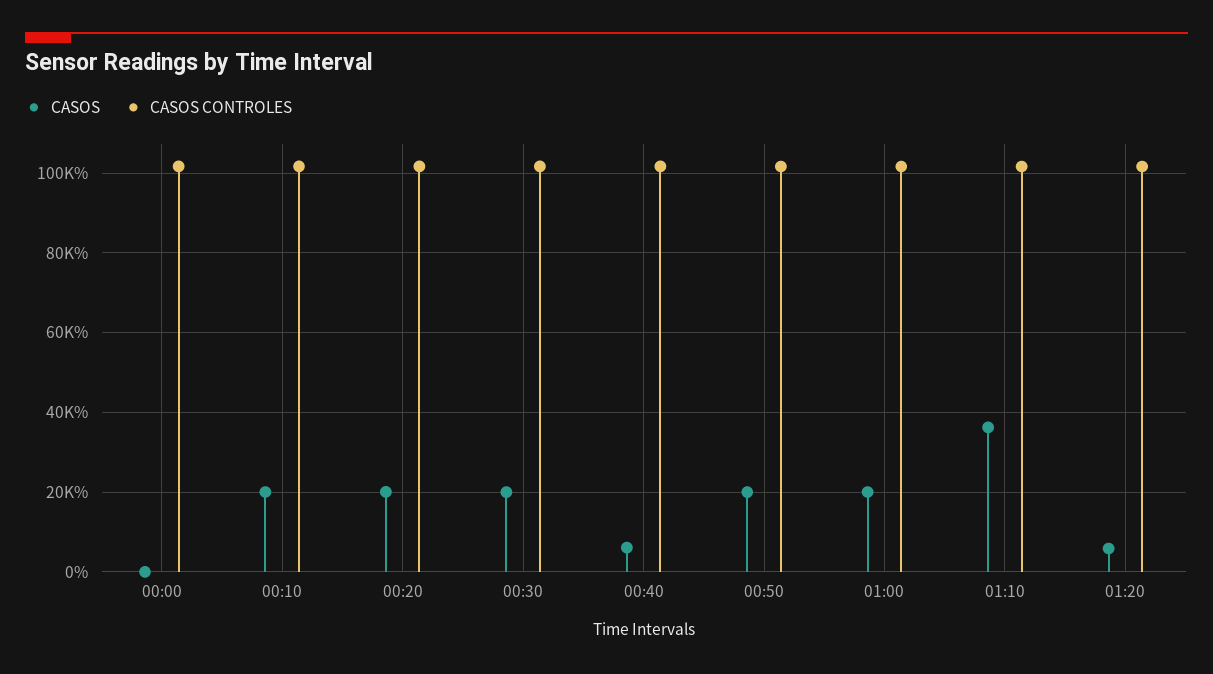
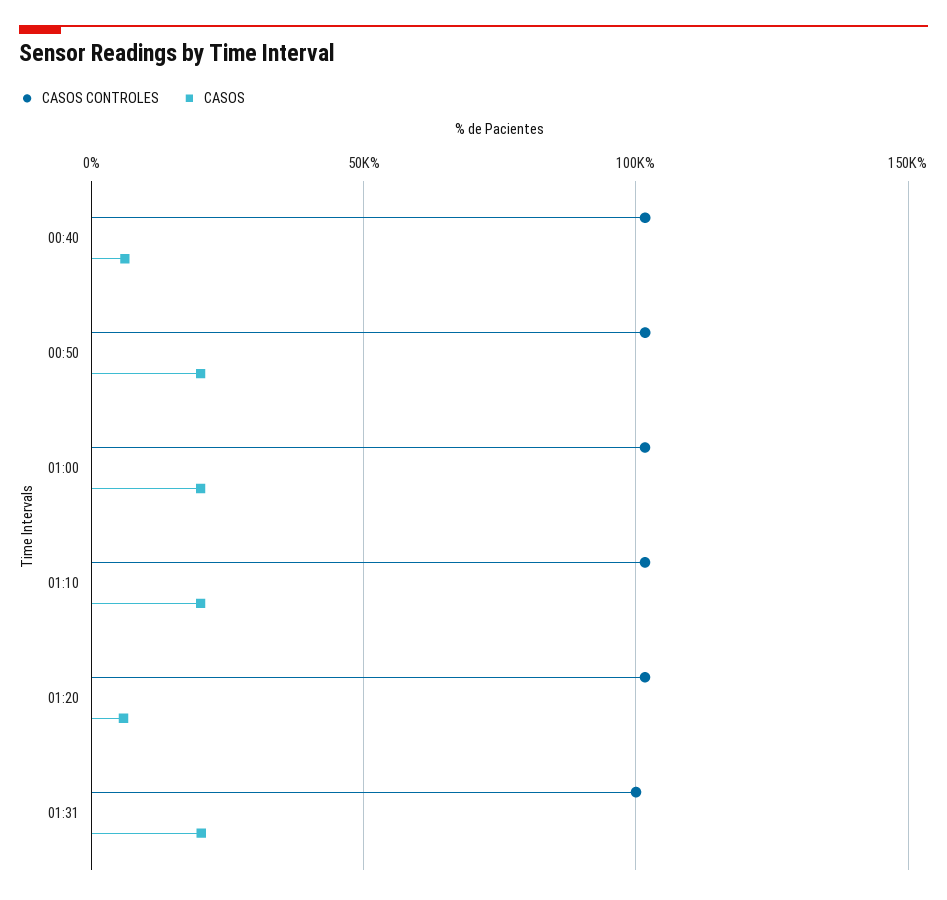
CASOS, 00:00: 0 -> none
CASOS CONTROLES, 00:00: 102000 -> none
CASOS, 00:10: 20000 -> none
CASOS CONTROLES, 00:10: 102000 -> none
CASOS, 00:20: 20000 -> none
CASOS CONTROLES, 00:20: 102000 -> none
CASOS, 00:30: 20000 -> none
CASOS CONTROLES, 00:30: 102000 -> none
CASOS, 01:10: 36000 -> 20000
CASOS CONTROLES, 01:31: none -> 100000
CASOS, 01:31: none -> 20000

